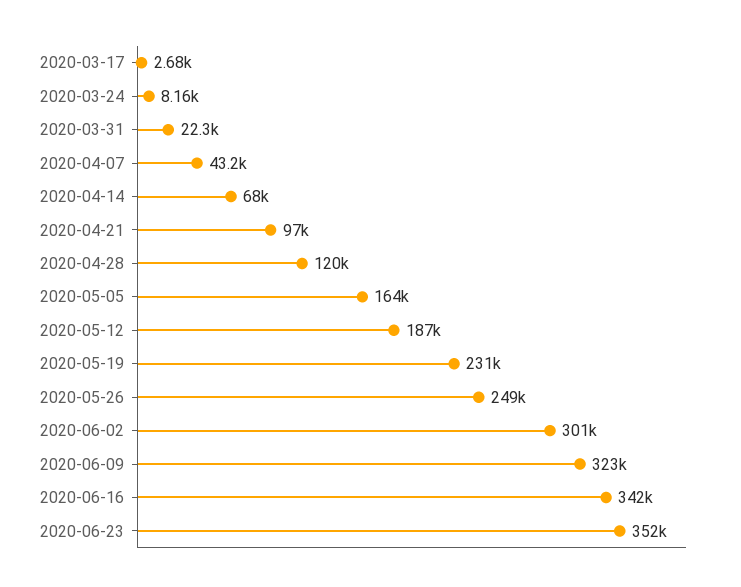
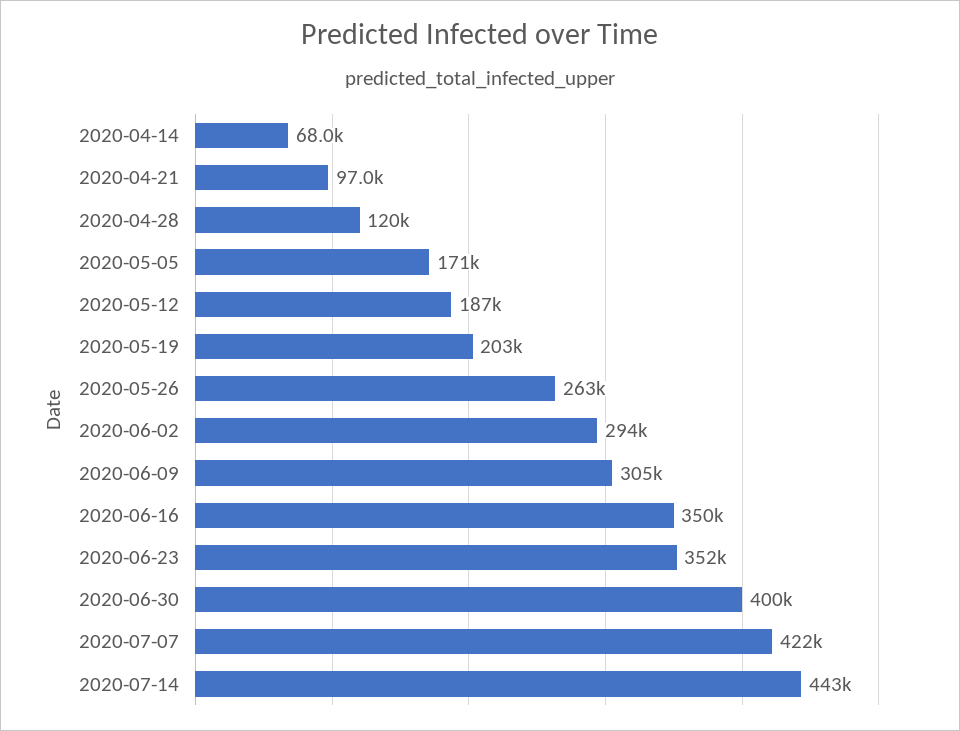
2020-03-17: 2680 -> none
2020-03-24: 8160 -> none
2020-03-31: 22300 -> none
2020-04-07: 43200 -> none
2020-05-05: 164000 -> 171000
2020-05-19: 231000 -> 203000
2020-05-26: 249000 -> 263000
2020-06-02: 301000 -> 294000
2020-06-09: 323000 -> 305000
2020-06-16: 342000 -> 350000
2020-06-30: none -> 400000
2020-07-07: none -> 422000
2020-07-14: none -> 443000

